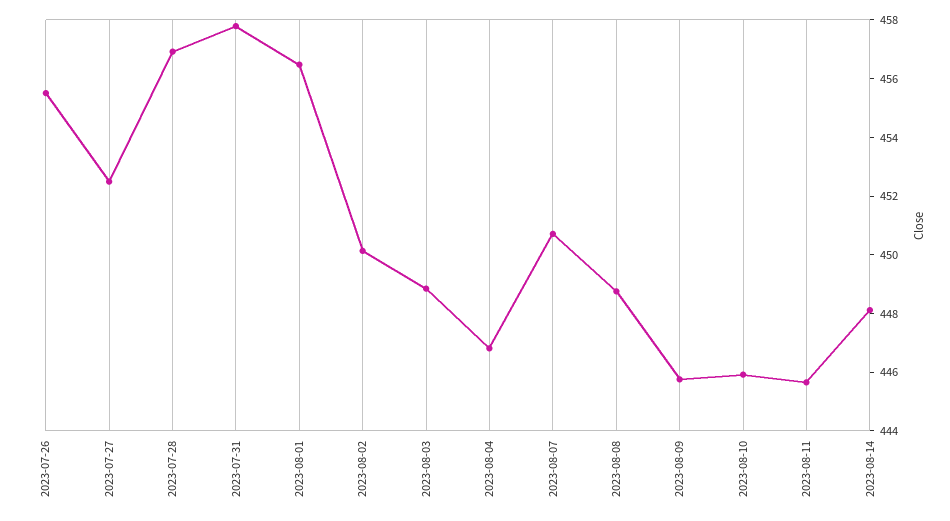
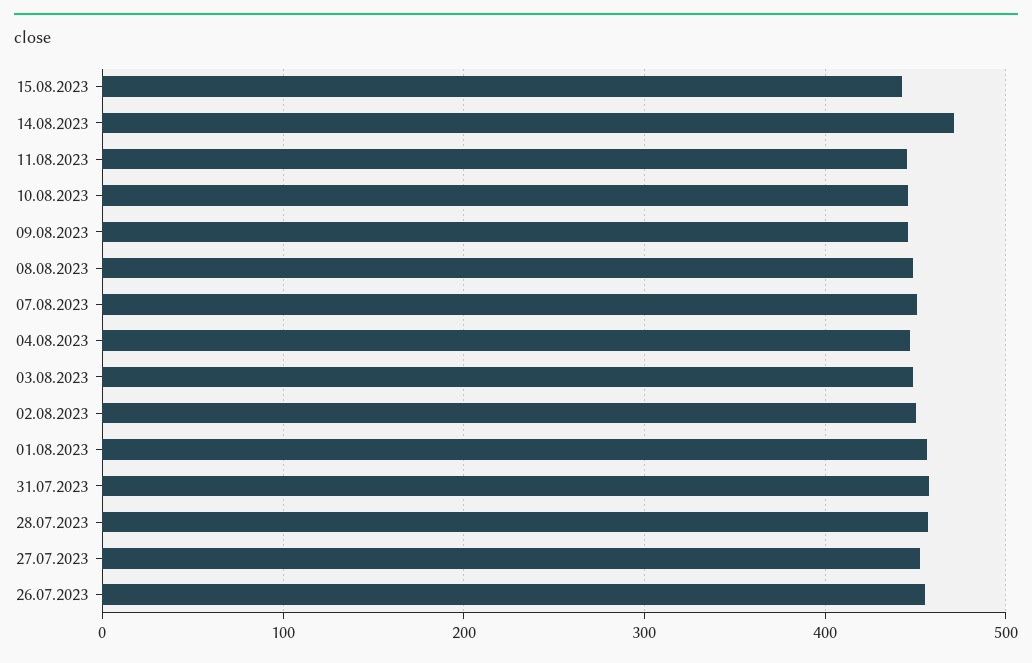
2023-08-14: 448 -> 470
15.08.2023: none -> 440

